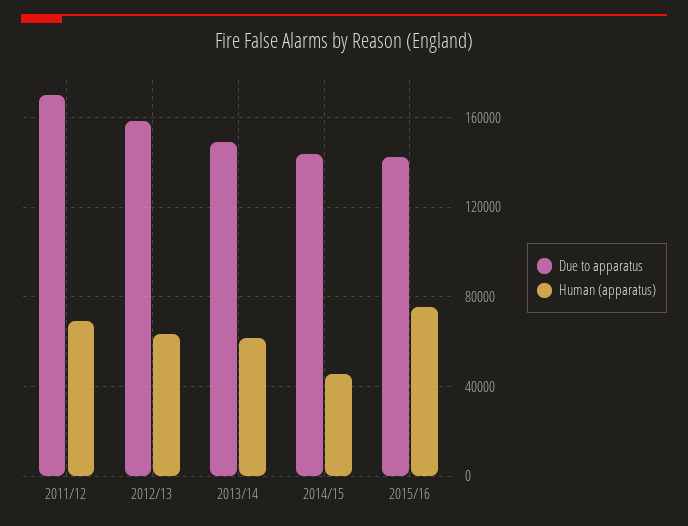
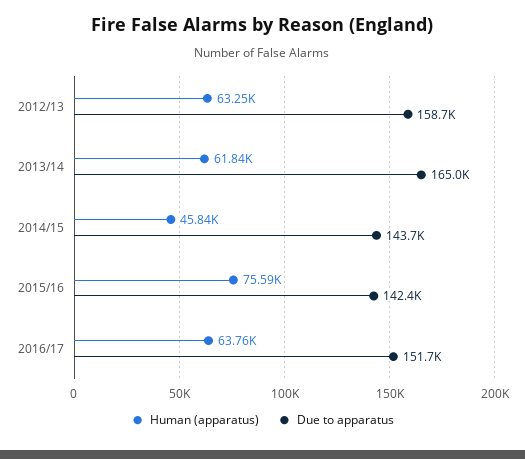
Due to apparatus, 2011/12: 170000 -> none
Human (apparatus), 2011/12: 70000 -> none
Due to apparatus, 2013/14: 150000 -> 165000
Human (apparatus), 2016/17: none -> 63760
Due to apparatus, 2016/17: none -> 151700

